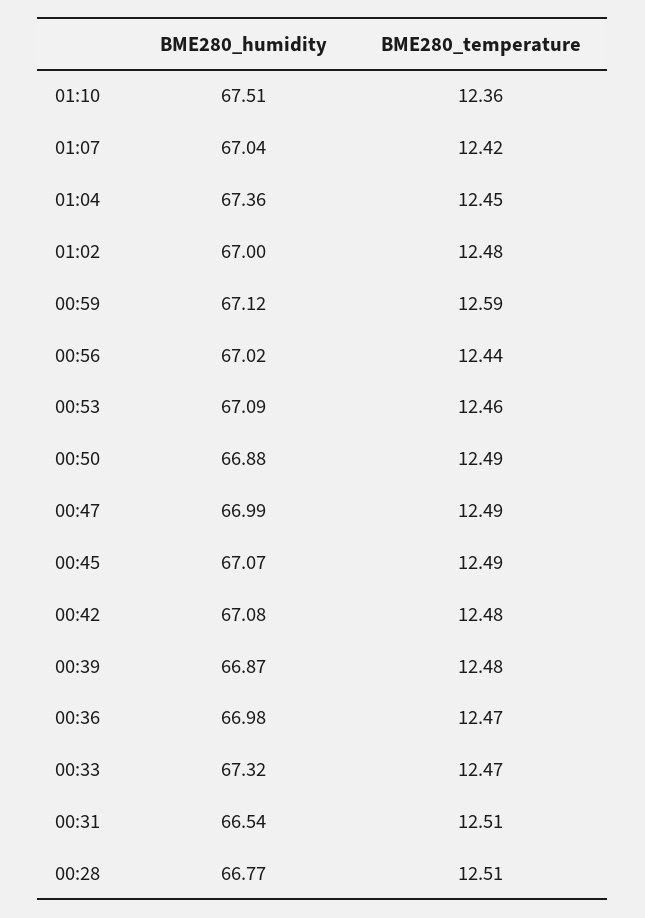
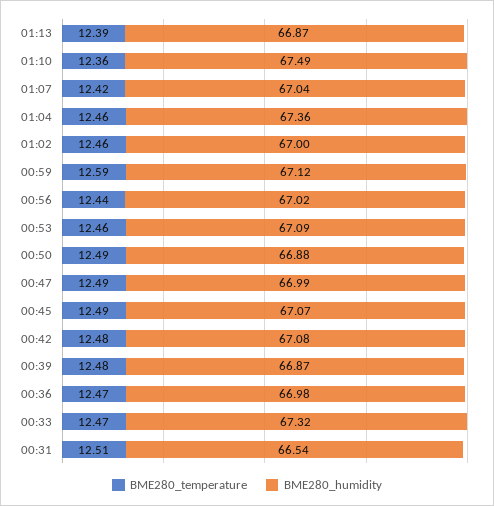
BME280_humidity, 01:10: 67.51 -> 67.49
BME280_temperature, 01:04: 12.45 -> 12.46
BME280_temperature, 01:02: 12.48 -> 12.46
BME280_humidity, 00:28: 66.77 -> none
BME280_temperature, 00:28: 12.51 -> none
BME280_temperature, 01:13: none -> 12.39
BME280_humidity, 01:13: none -> 66.87

